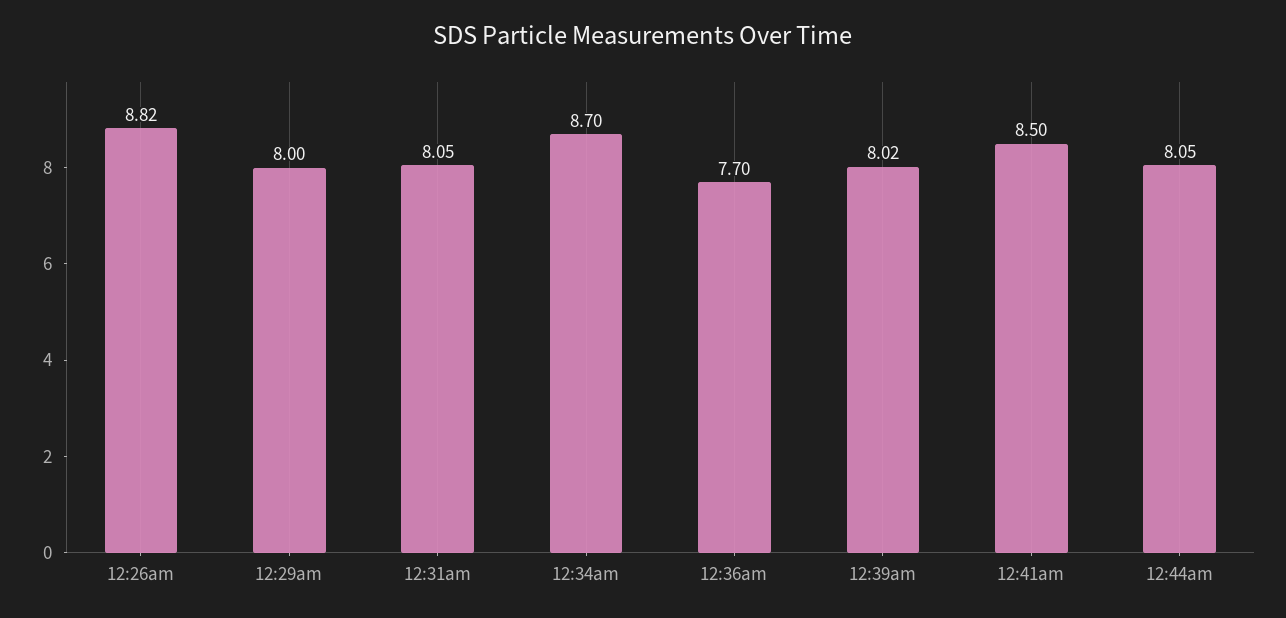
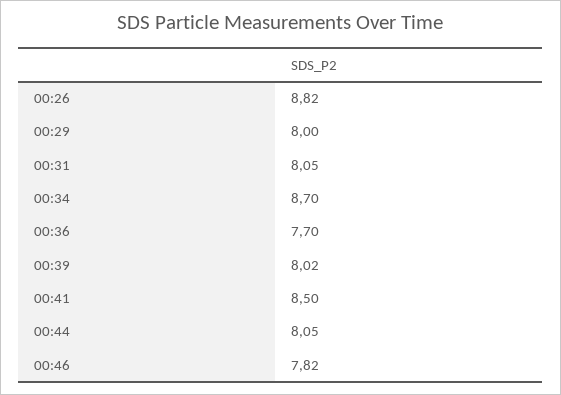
00:46: none -> 7.82

